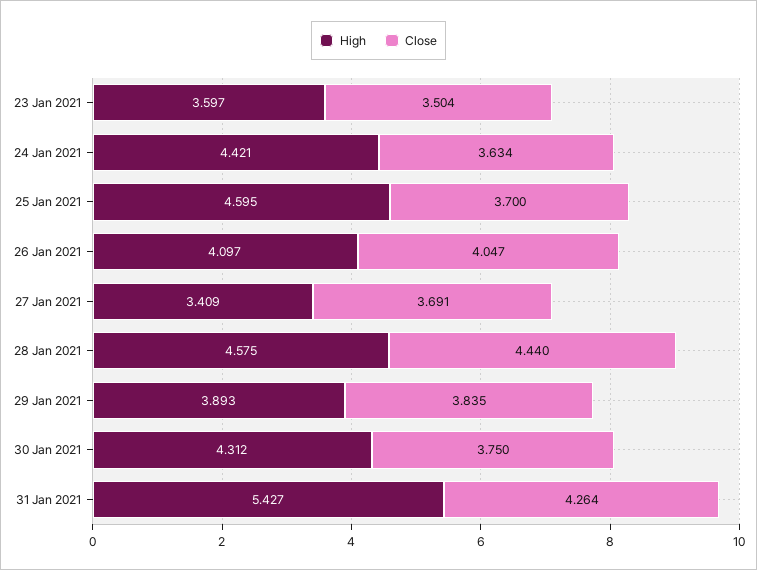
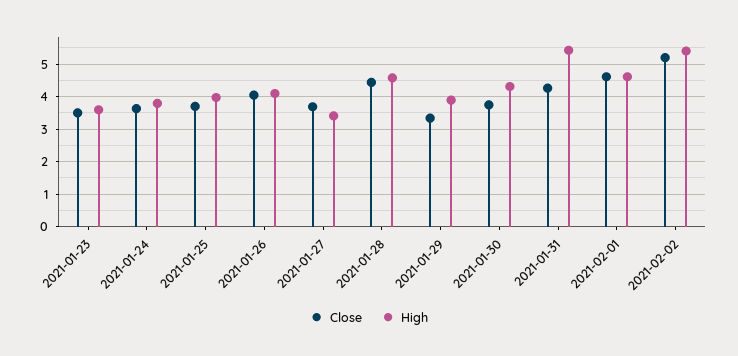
High, 24 Jan 2021: 4.421 -> 3.8
High, 25 Jan 2021: 4.595 -> 4
Close, 29 Jan 2021: 3.835 -> 3.4
Close, 2021-02-01: none -> 4.6
High, 2021-02-01: none -> 4.6
Close, 2021-02-02: none -> 5.2
High, 2021-02-02: none -> 5.4

